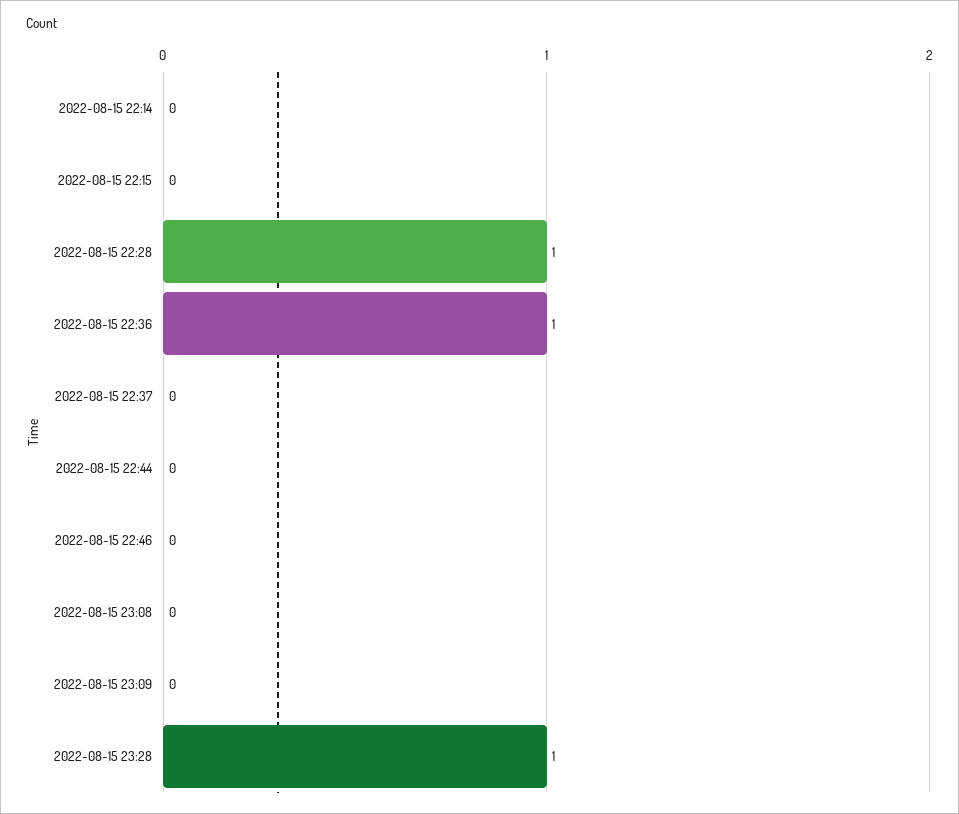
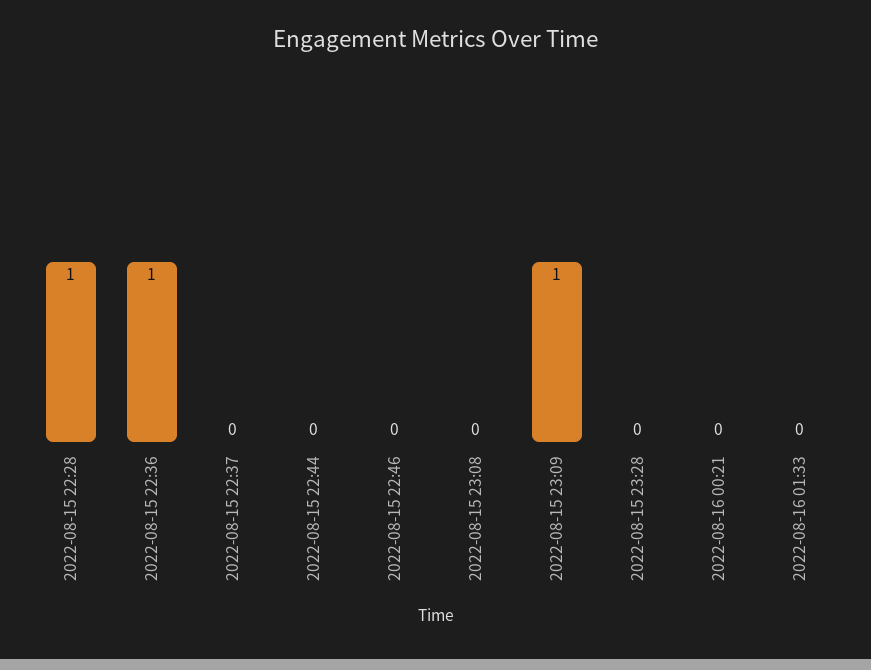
2022-08-15 22:14: 0 -> none
2022-08-15 22:15: 0 -> none
2022-08-15 23:09: 0 -> 1
2022-08-15 23:28: 1 -> 0
2022-08-16 00:21: none -> 0
2022-08-16 01:33: none -> 0

